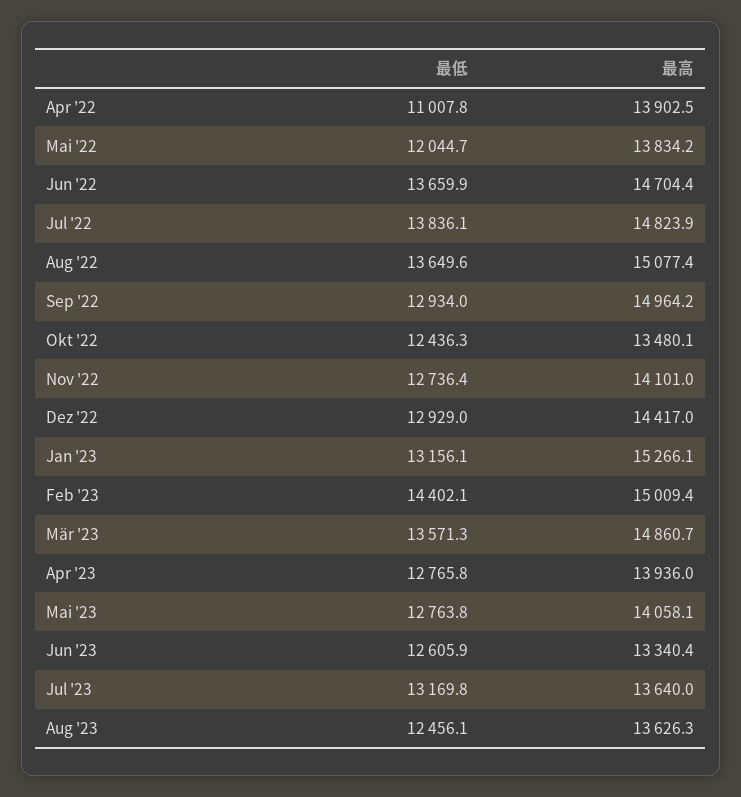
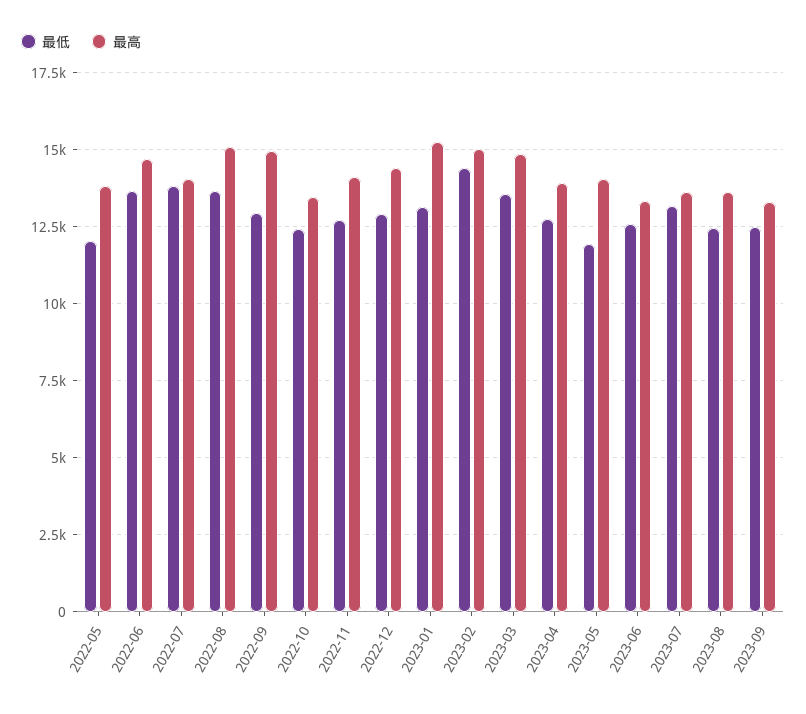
最低, Apr '22: 11007.8 -> none
最高, Apr '22: 13902.5 -> none
最高, Jul '22: 14823.9 -> 14000
最低, Mai '23: 12763.8 -> 12000
最低, 2023-09: none -> 12500
最高, 2023-09: none -> 13250

